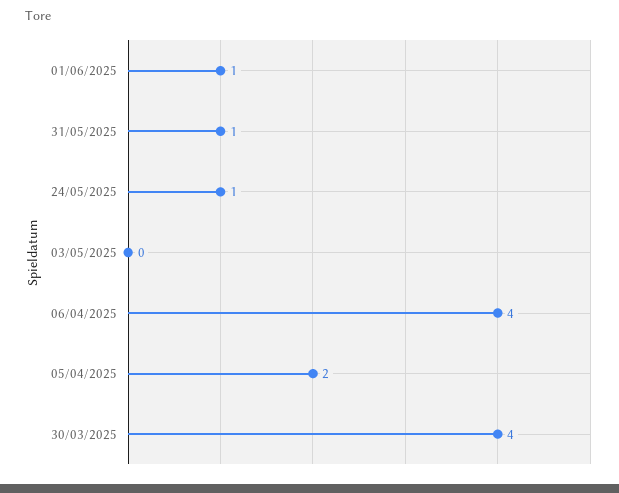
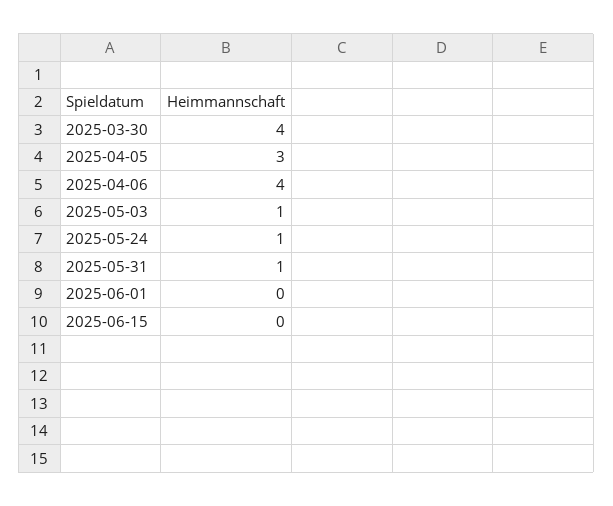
01/06/2025: 1 -> 0
03/05/2025: 0 -> 1
05/04/2025: 2 -> 3
2025-06-15: none -> 0

